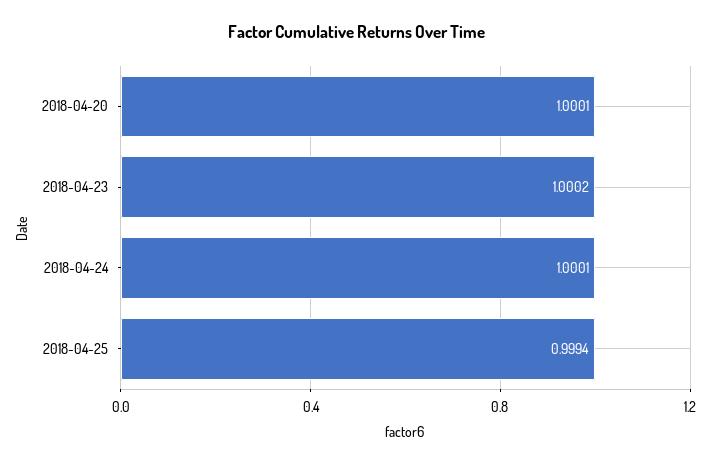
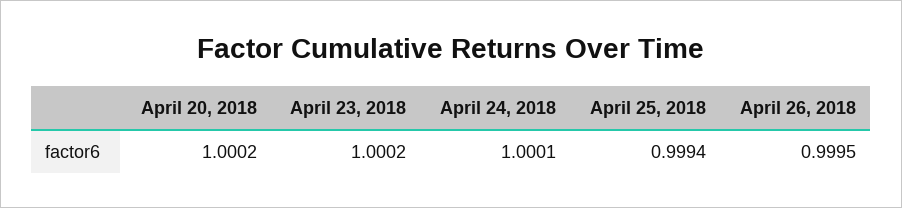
2018-04-20: 1.0001 -> 1.0002
April 26, 2018: none -> 0.9995

